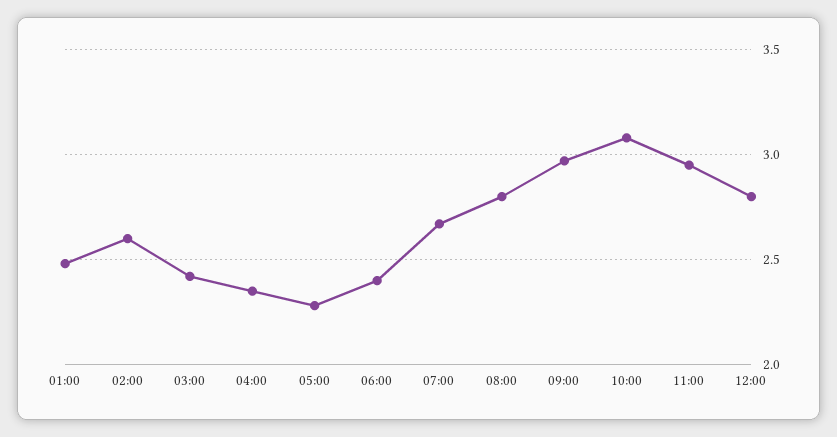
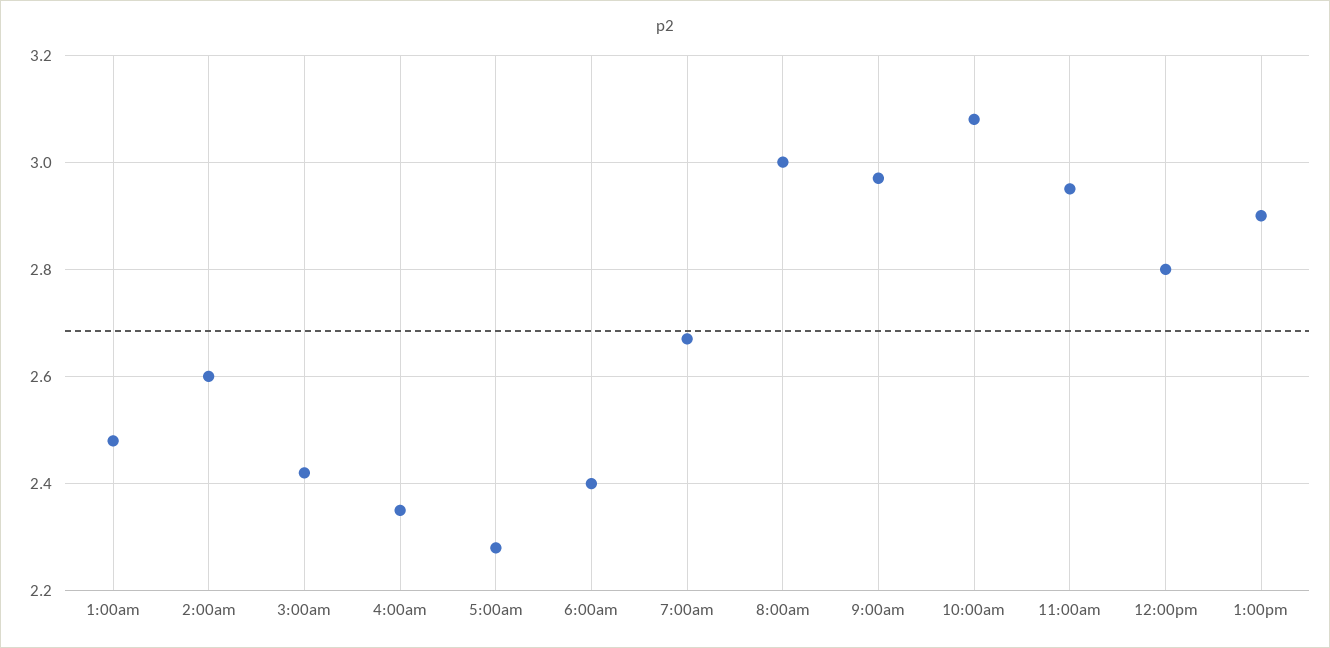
08:00: 2.8 -> 3
1:00pm: none -> 2.9

